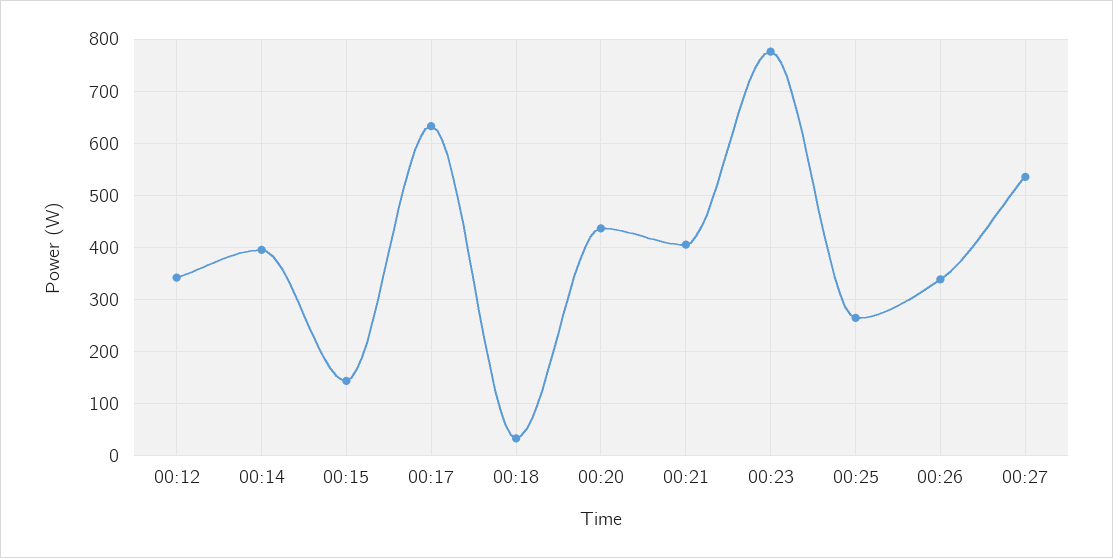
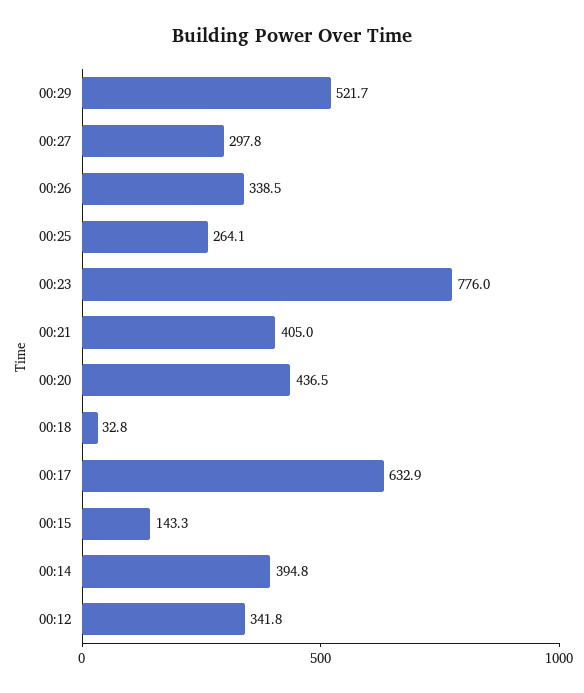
00:27: 540 -> 297.8
00:29: none -> 521.7

